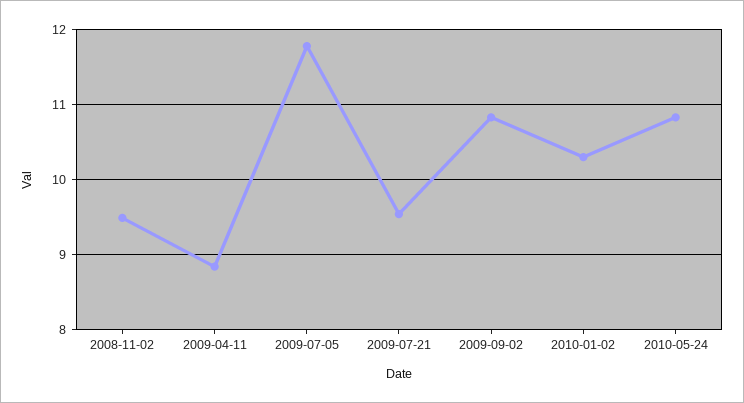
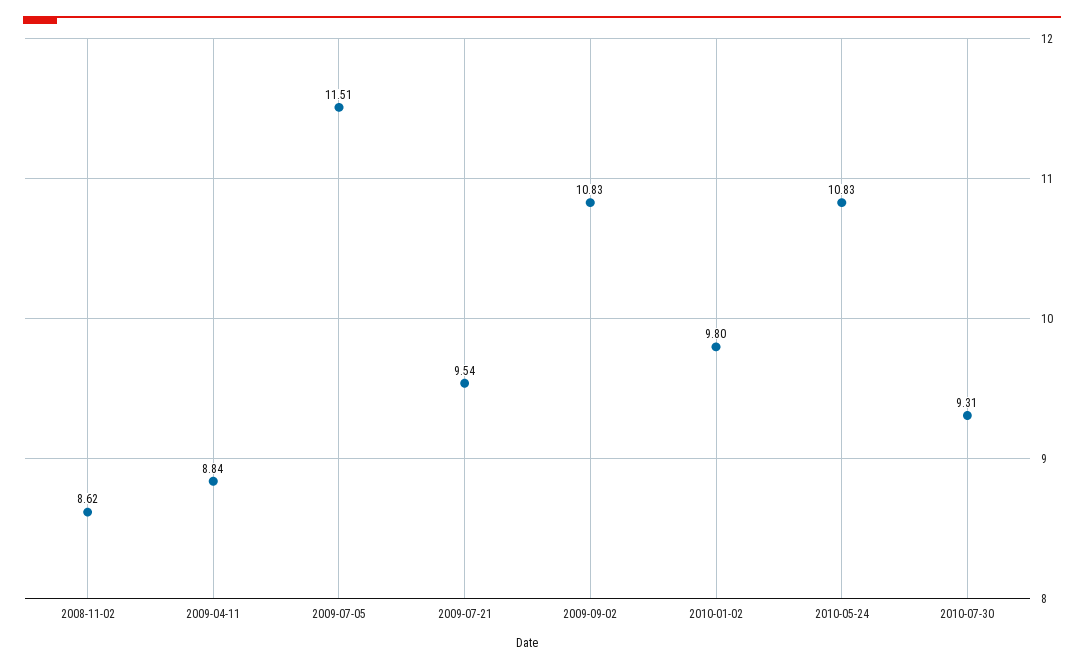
2008-11-02: 9.5 -> 8.62
2009-07-05: 11.8 -> 11.51
2010-01-02: 10.3 -> 9.8
2010-07-30: none -> 9.31

